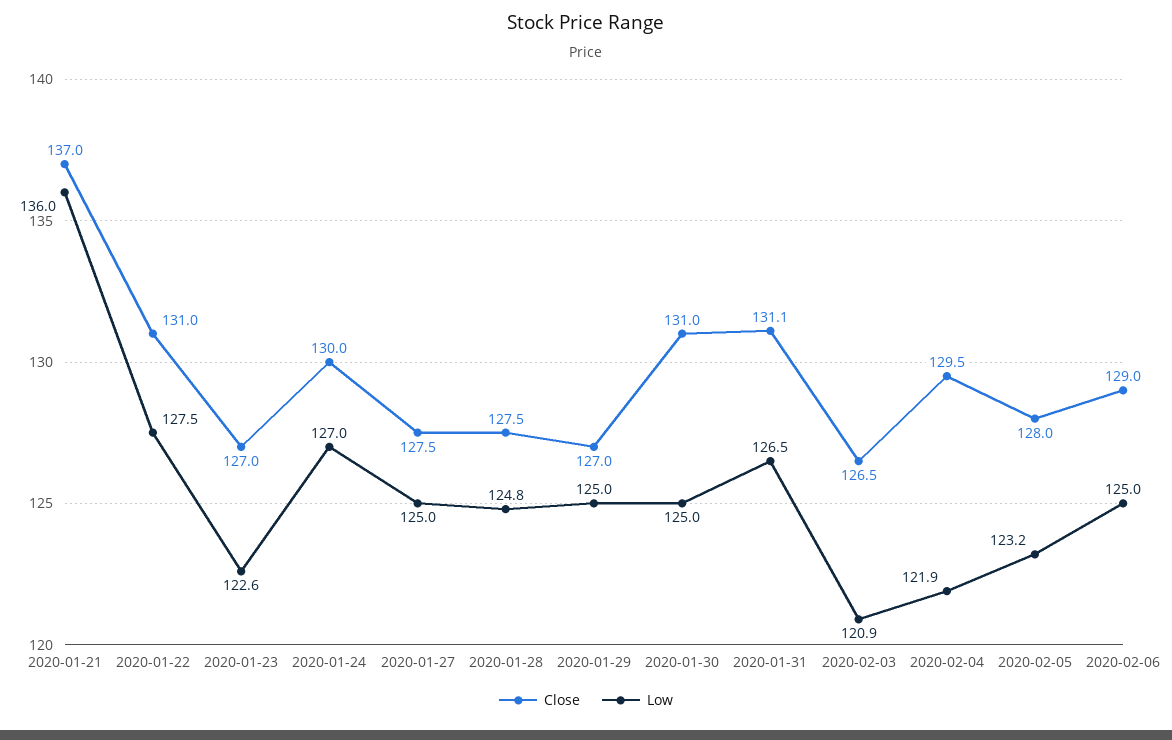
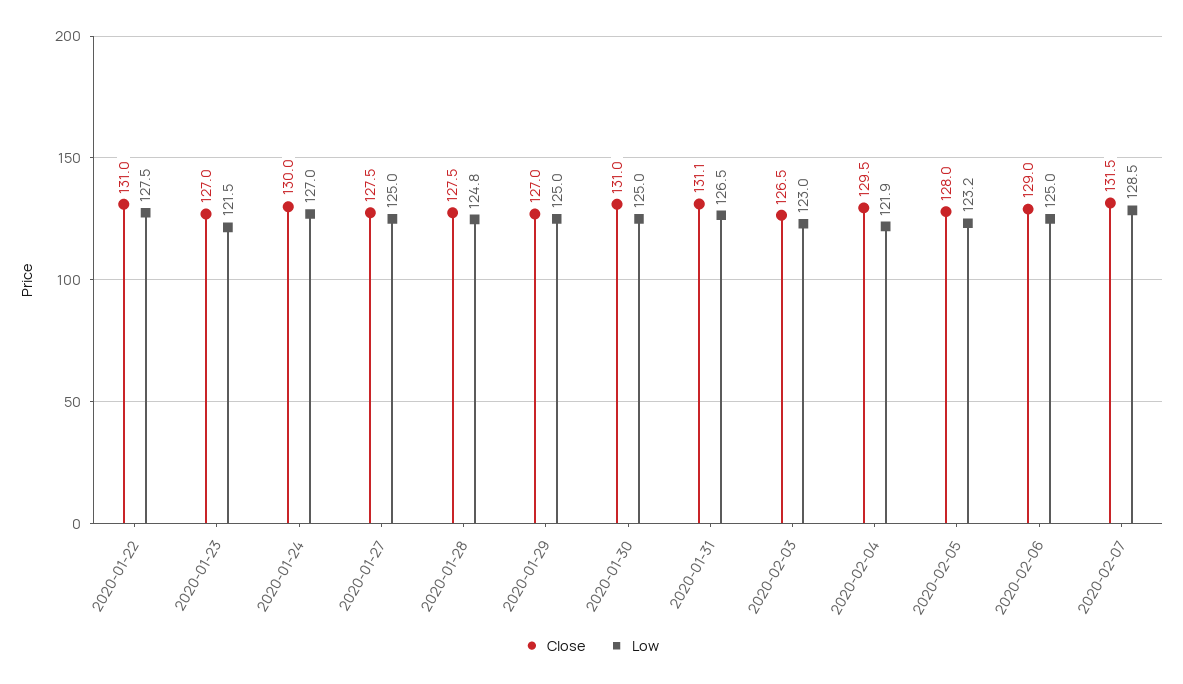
Close, 2020-01-21: 137 -> none
Low, 2020-01-21: 136 -> none
Low, 2020-01-23: 122.6 -> 121.5
Low, 2020-02-03: 120.9 -> 123
Close, 2020-02-07: none -> 131.5
Low, 2020-02-07: none -> 128.5

